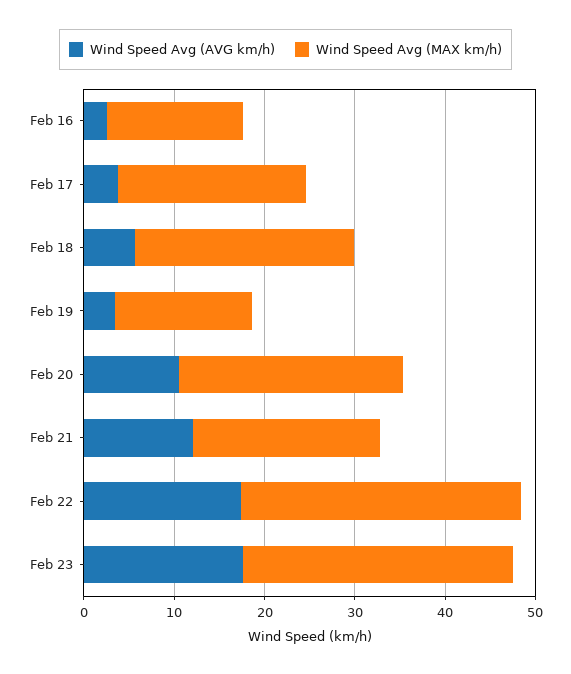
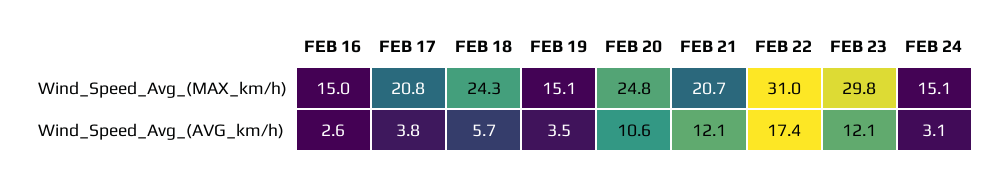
Wind Speed Avg (AVG km/h), Feb 23: 18 -> 12.1
Wind Speed Avg (MAX km/h), FEB 24: none -> 15.1
Wind Speed Avg (AVG km/h), FEB 24: none -> 3.1

